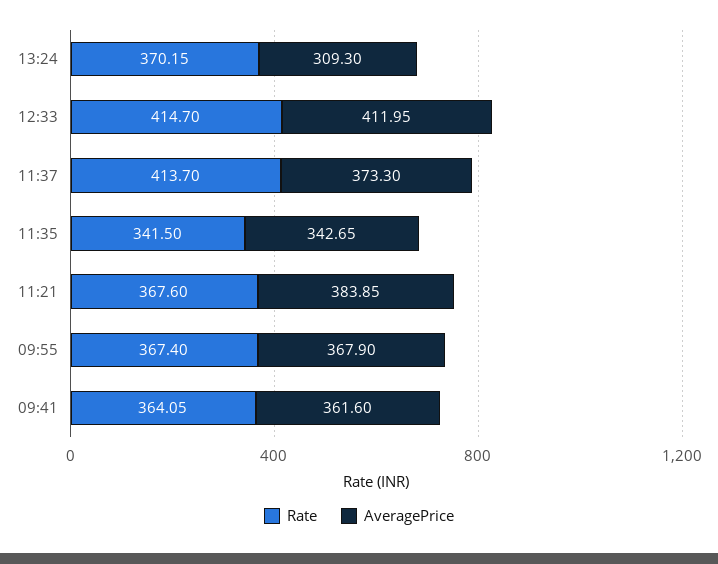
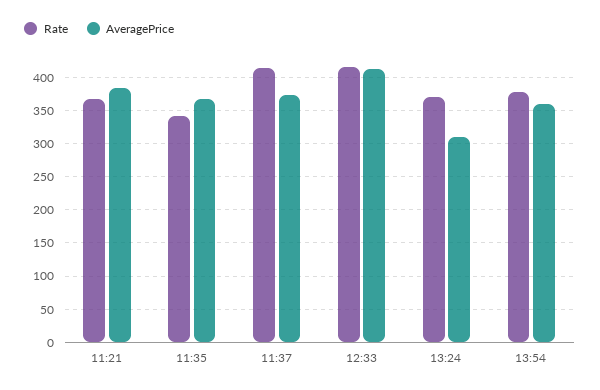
AveragePrice, 11:35: 342.65 -> 370
Rate, 09:55: 367.4 -> none
AveragePrice, 09:55: 367.9 -> none
Rate, 09:41: 364.05 -> none
AveragePrice, 09:41: 361.6 -> none
Rate, 13:54: none -> 380
AveragePrice, 13:54: none -> 360

